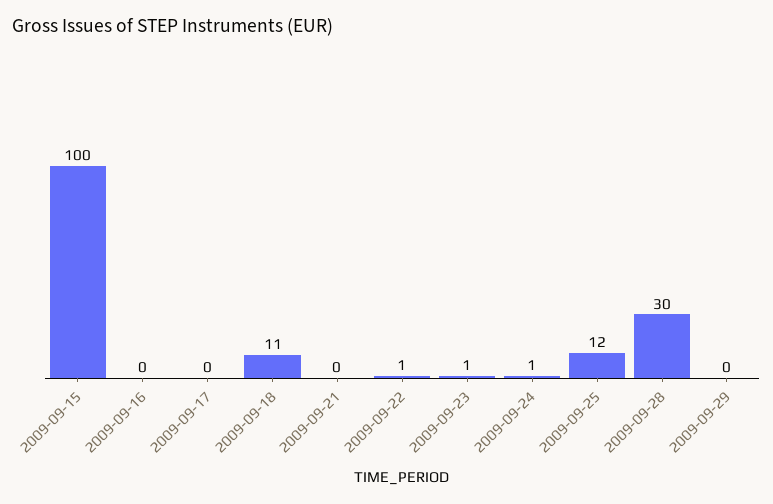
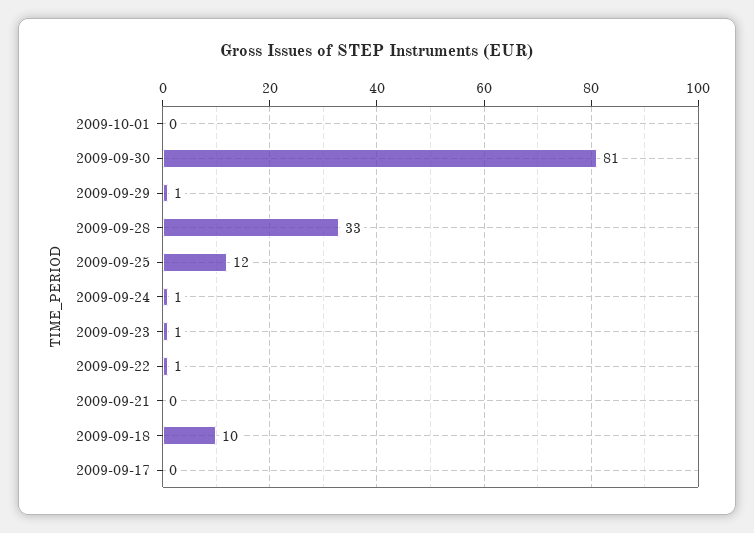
2009-09-15: 100 -> none
2009-09-16: 0 -> none
2009-09-18: 11 -> 10
2009-09-28: 30 -> 33
2009-09-29: 0 -> 1
2009-10-01: none -> 0
2009-09-30: none -> 81

